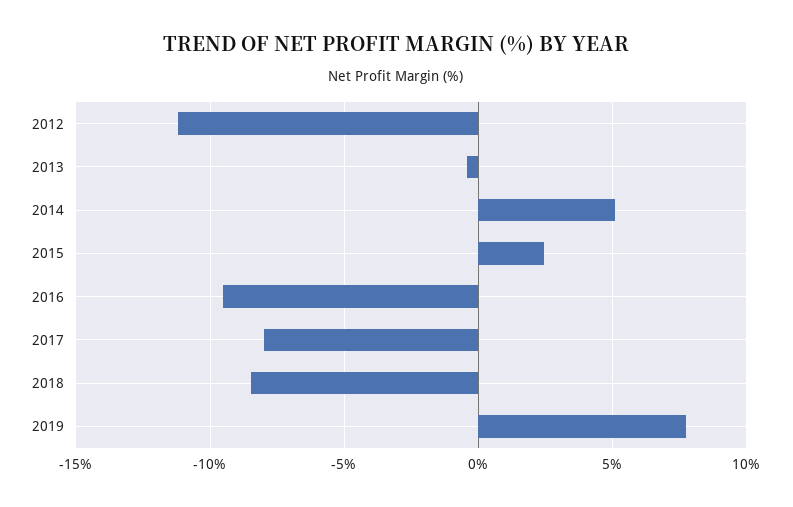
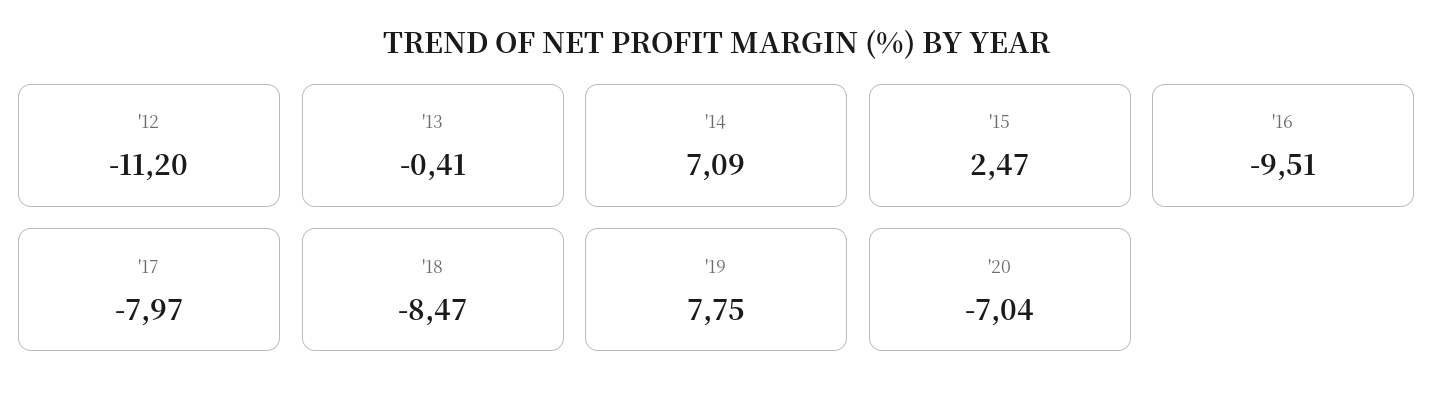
2014: 5 -> 7.09
'20: none -> -7.04

